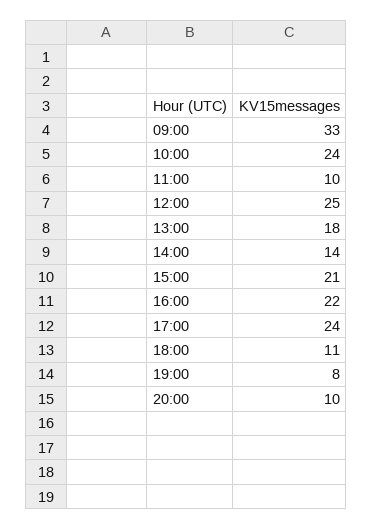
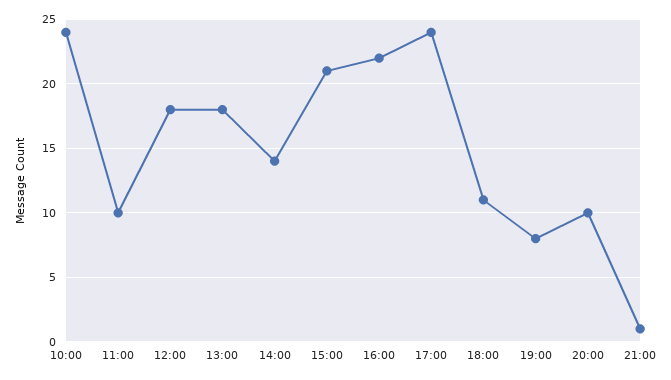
09:00: 33 -> none
12:00: 25 -> 18
21:00: none -> 1

